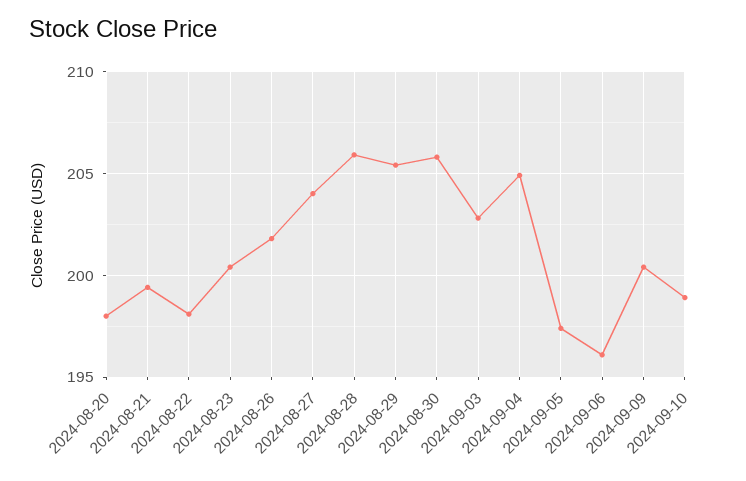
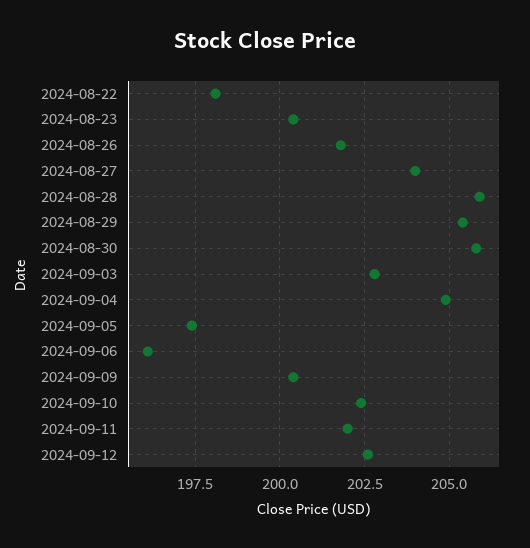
2024-08-20: 198 -> none
2024-08-21: 199.5 -> none
2024-09-10: 199 -> 202.5
2024-09-11: none -> 202
2024-09-12: none -> 202.5

